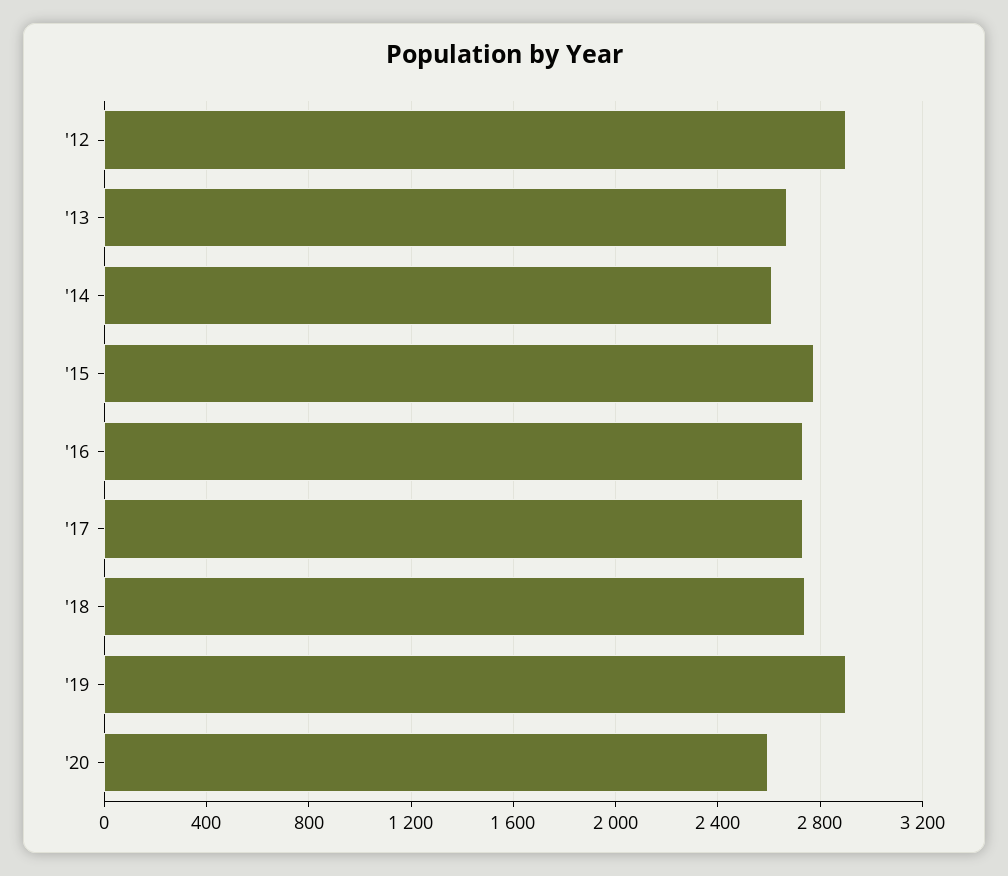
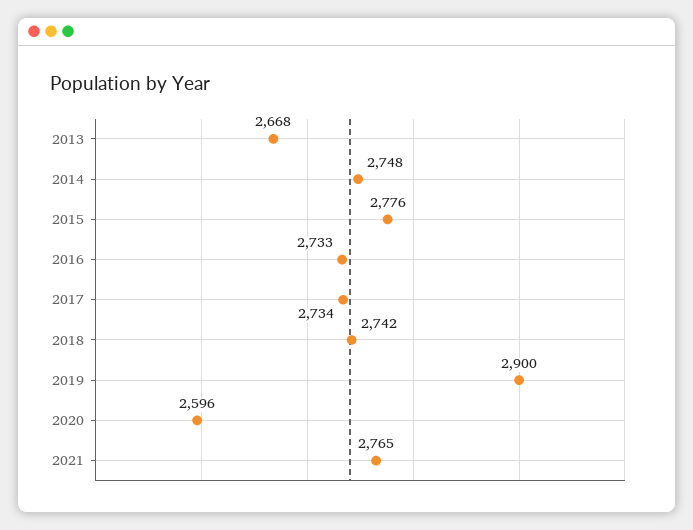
'12: 2900 -> none
'14: 2600 -> 2748
2021: none -> 2765

